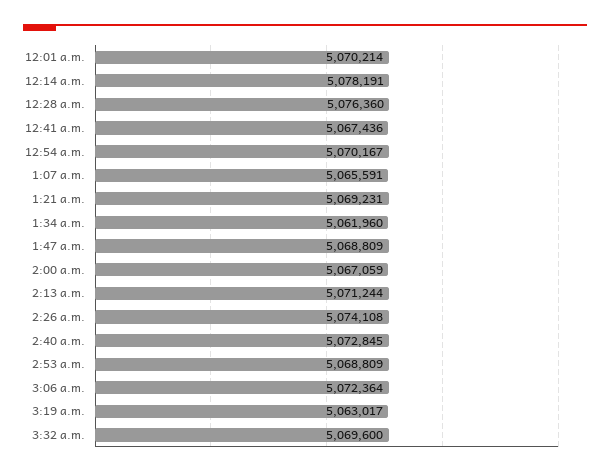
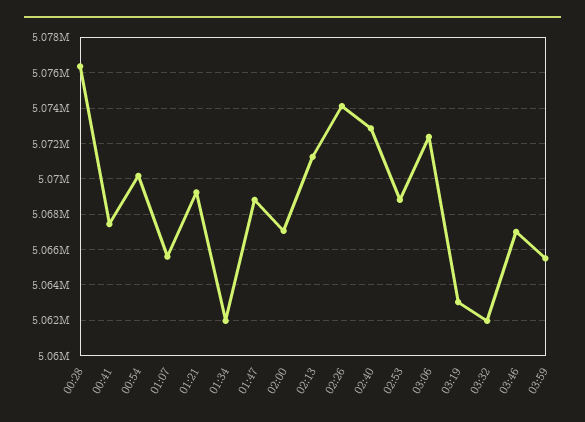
12:01 a.m.: 5070214 -> none
12:14 a.m.: 5078191 -> none
3:32 a.m.: 5069600 -> 5062000
03:46: none -> 5067000
03:59: none -> 5065500

